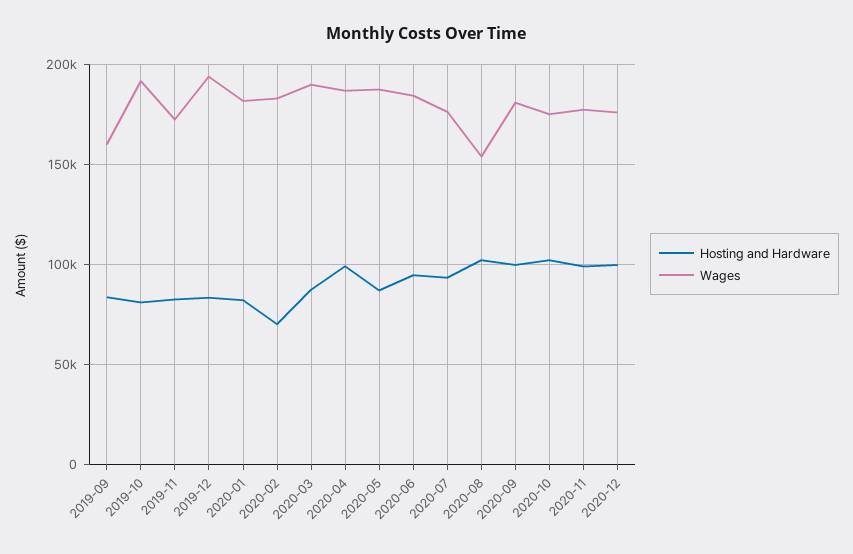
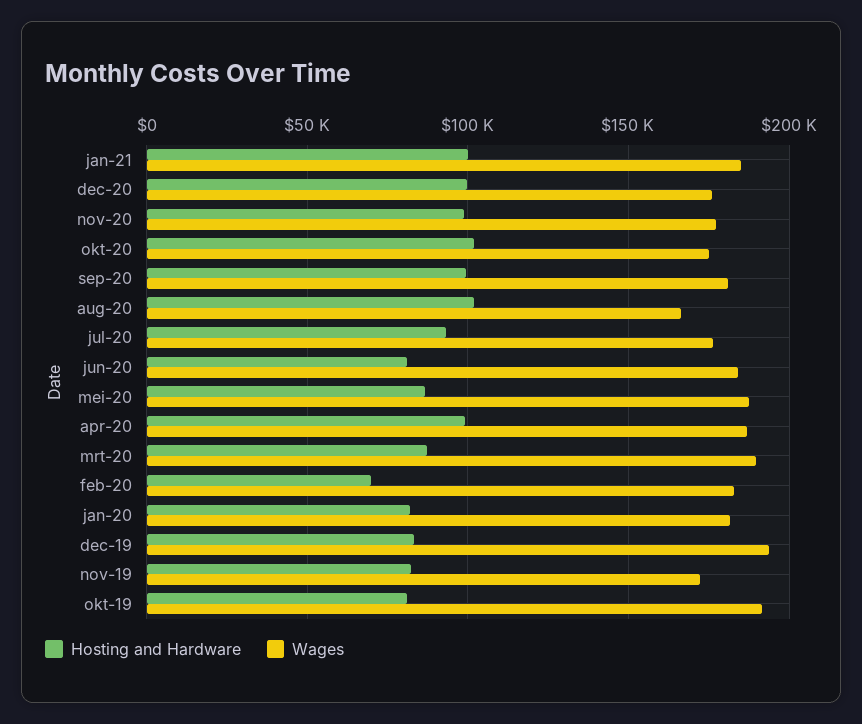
Hosting and Hardware, 2019-09: 85000 -> none
Wages, 2019-09: 160000 -> none
Hosting and Hardware, 2020-06: 95000 -> 80000
Wages, 2020-08: 155000 -> 165000
Hosting and Hardware, jan-21: none -> 100000
Wages, jan-21: none -> 185000

